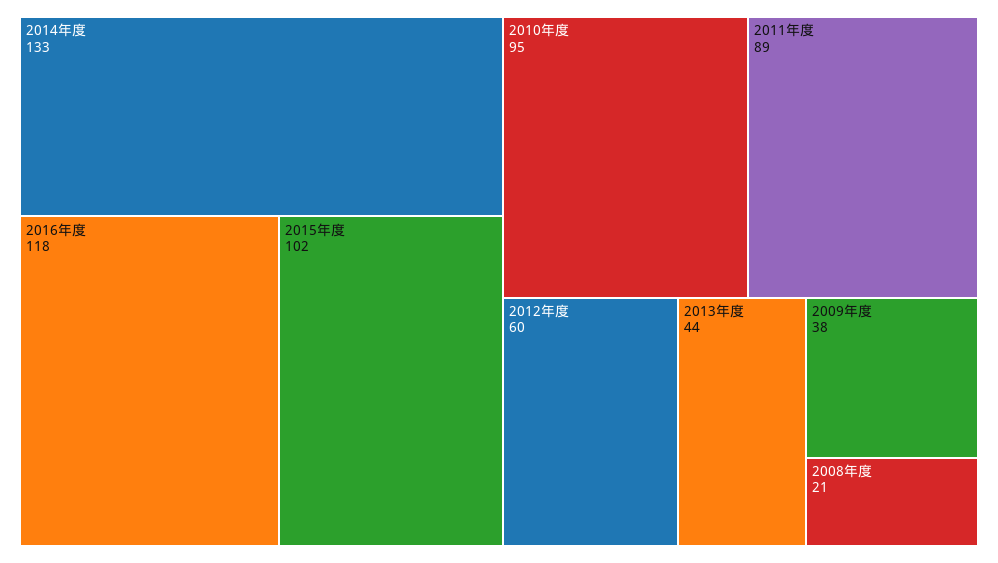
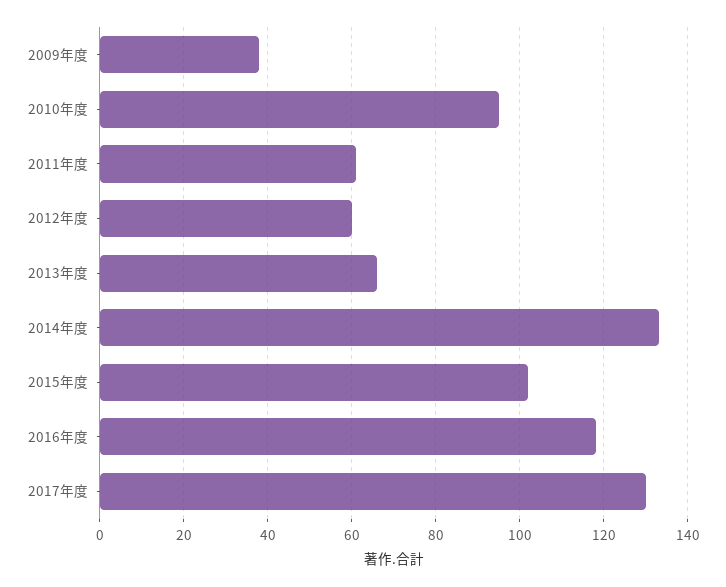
2011年度: 89 -> 60
2013年度: 44 -> 65
2008年度: 21 -> none
2017年度: none -> 130

